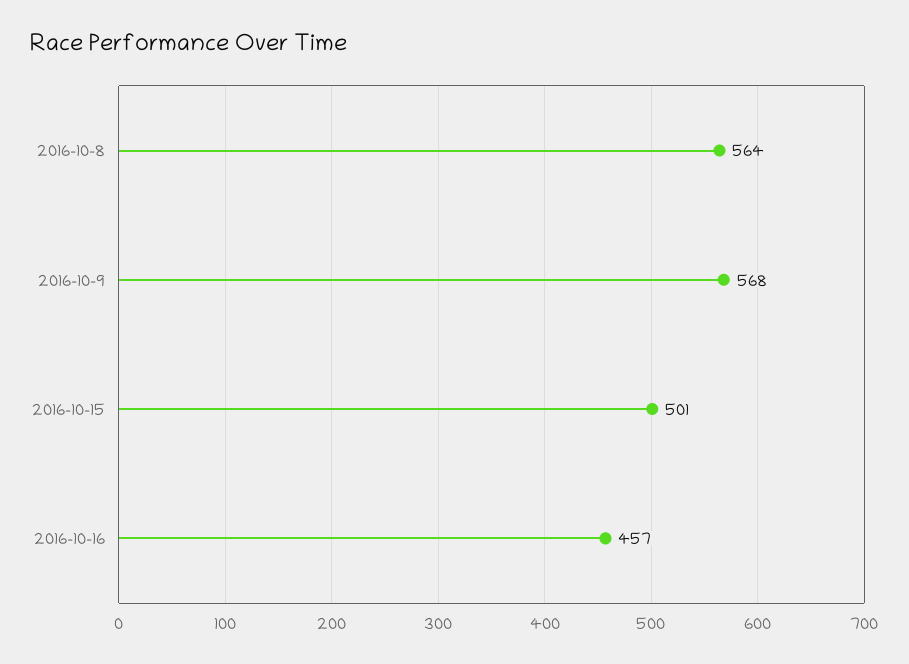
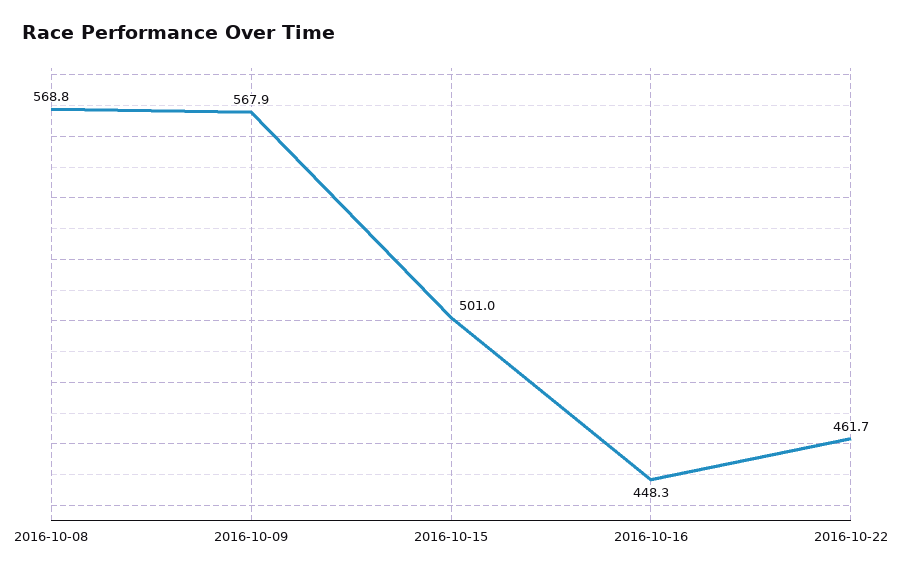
2016-10-8: 564 -> 568.8
2016-10-16: 457 -> 448.3
2016-10-22: none -> 461.7

